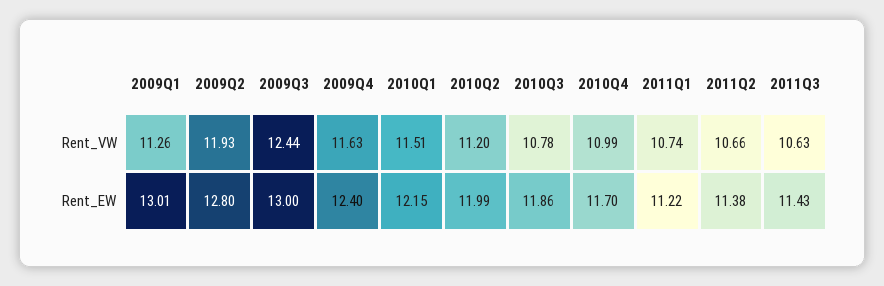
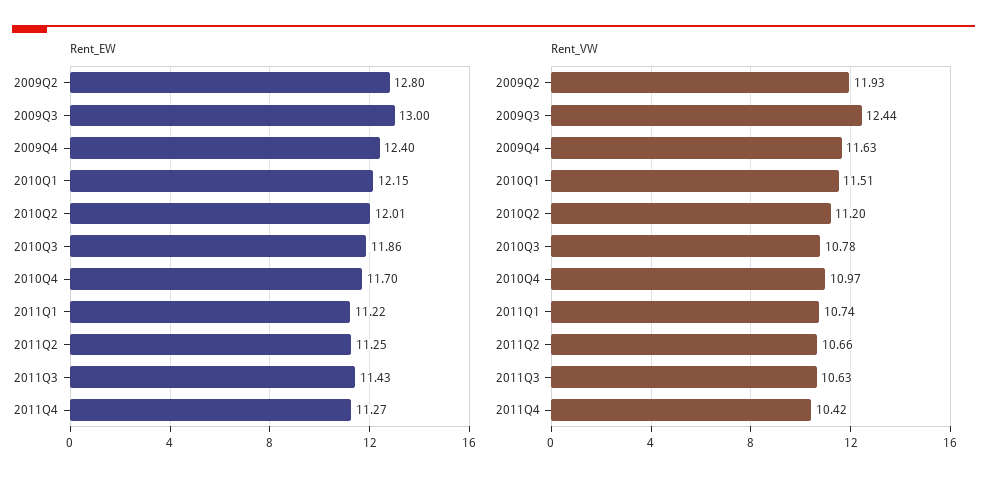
Rent_VW, 2009Q1: 11.26 -> none
Rent_VW, 2010Q4: 10.99 -> 10.97
Rent_EW, 2009Q1: 13.01 -> none
Rent_EW, 2010Q2: 11.99 -> 12.01
Rent_EW, 2011Q2: 11.38 -> 11.25
Rent_EW, 2011Q4: none -> 11.27
Rent_VW, 2011Q4: none -> 10.42

